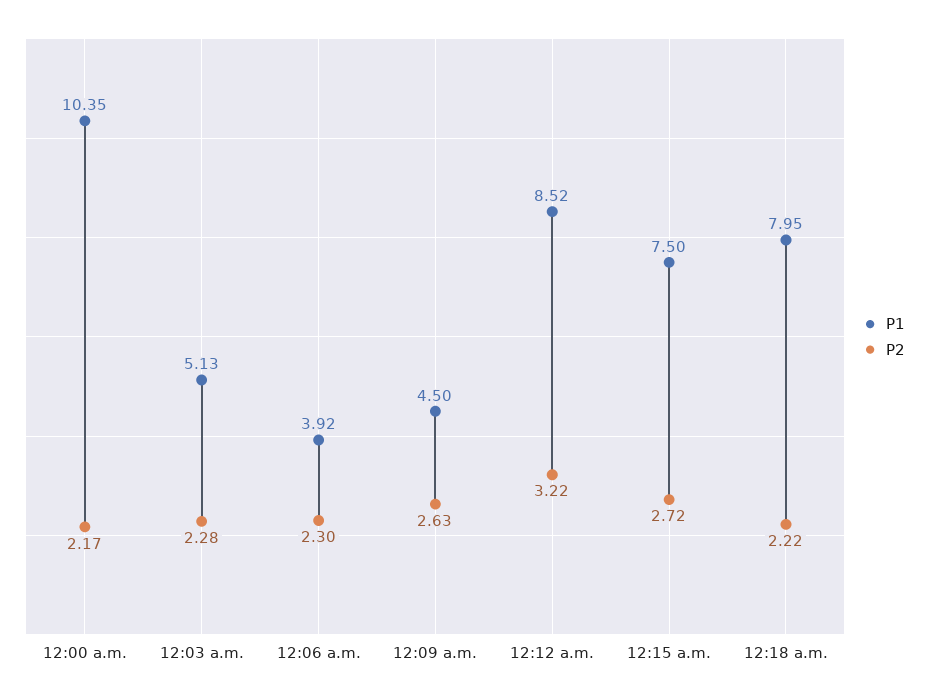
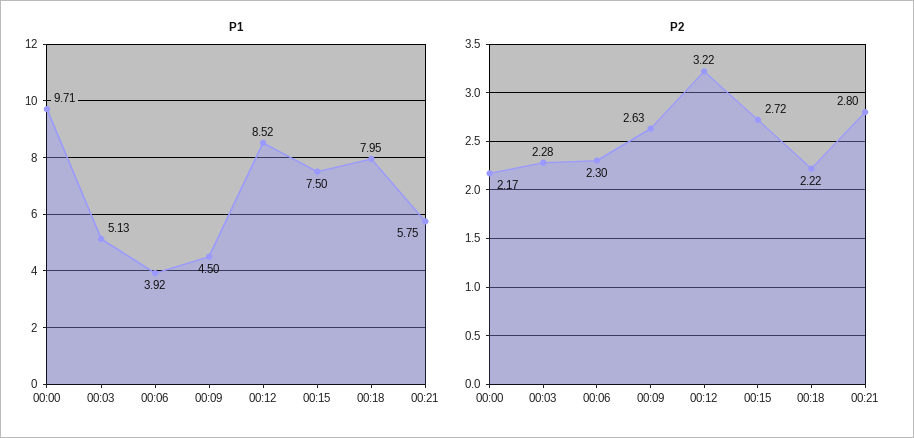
P1, 12:00 a.m.: 10.35 -> 9.71
P1, 00:21: none -> 5.75
P2, 00:21: none -> 2.8

